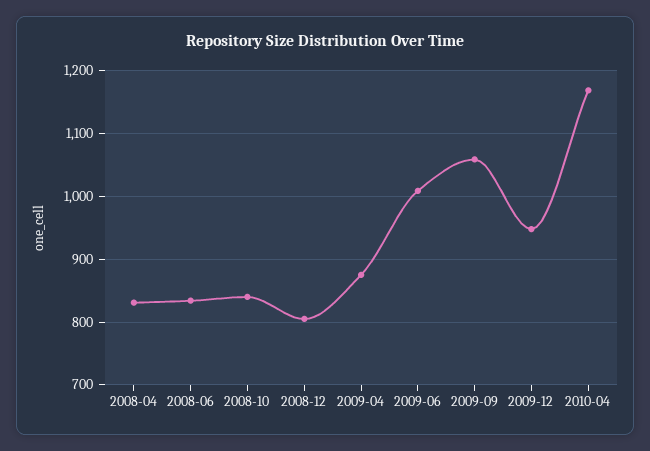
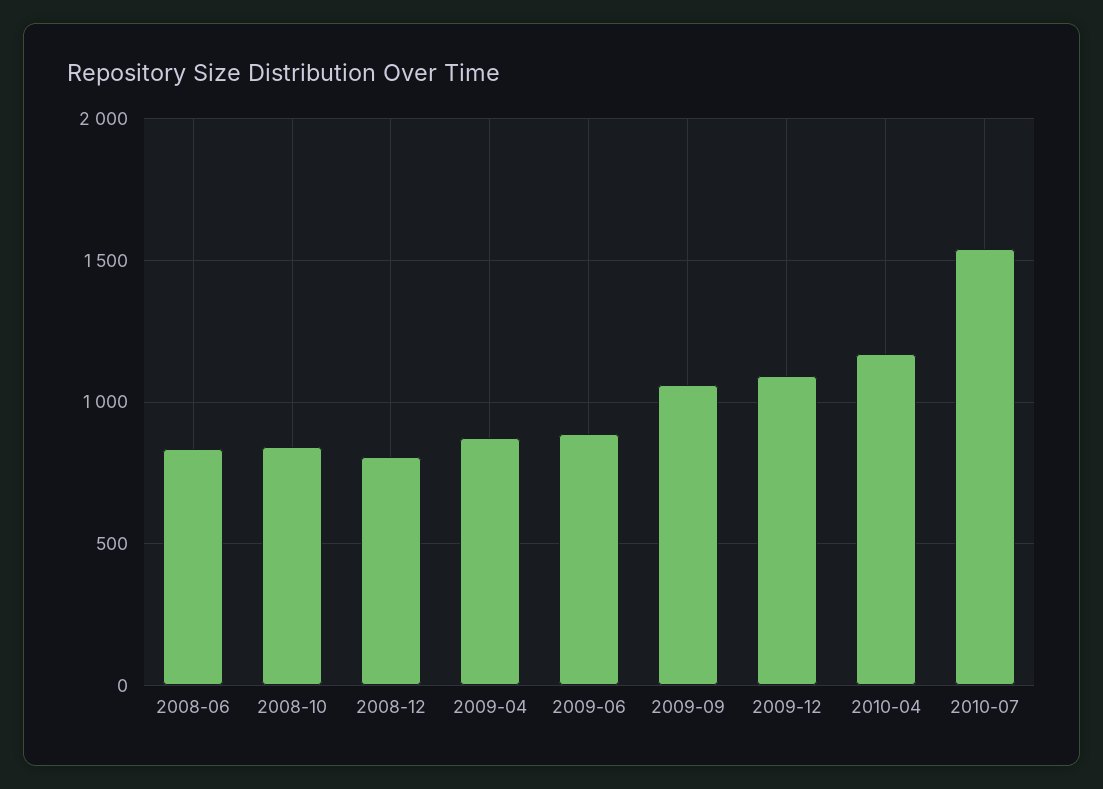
2008-04: 830 -> none
2009-06: 1010 -> 900
2009-12: 950 -> 1100
2010-07: none -> 1550

